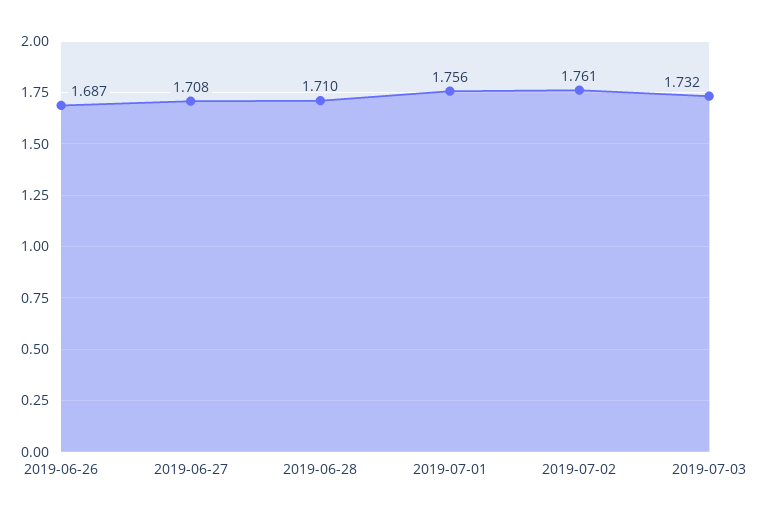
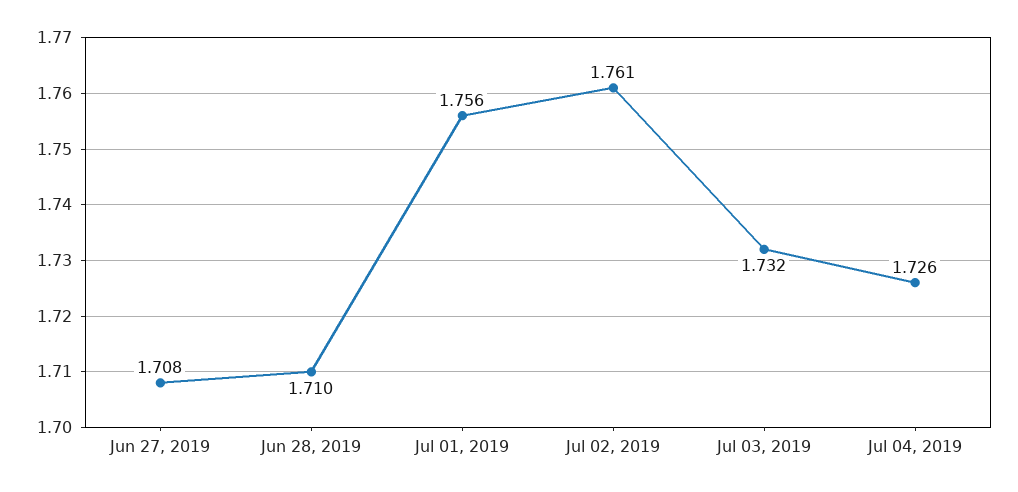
2019-06-26: 1.687 -> none
Jul 04, 2019: none -> 1.726

